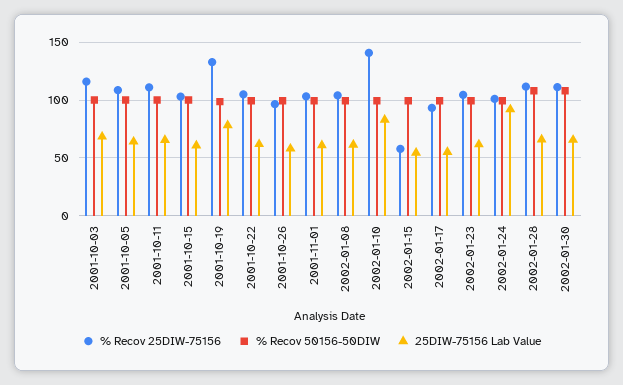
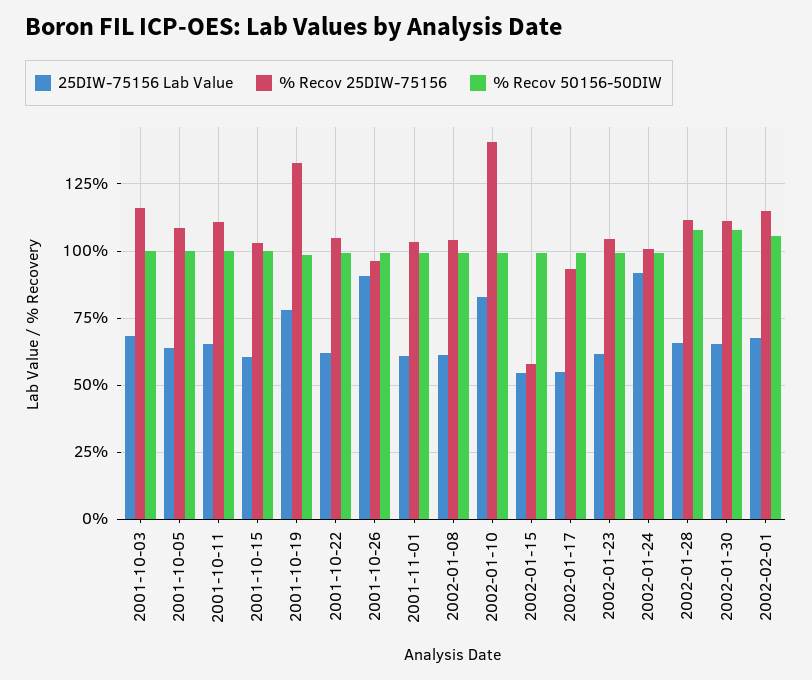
25DIW-75156 Lab Value, 2001-10-26: 60 -> 90
25DIW-75156 Lab Value, 2002-02-01: none -> 67.5
% Recov 25DIW-75156, 2002-02-01: none -> 115
% Recov 50156-50DIW, 2002-02-01: none -> 105

